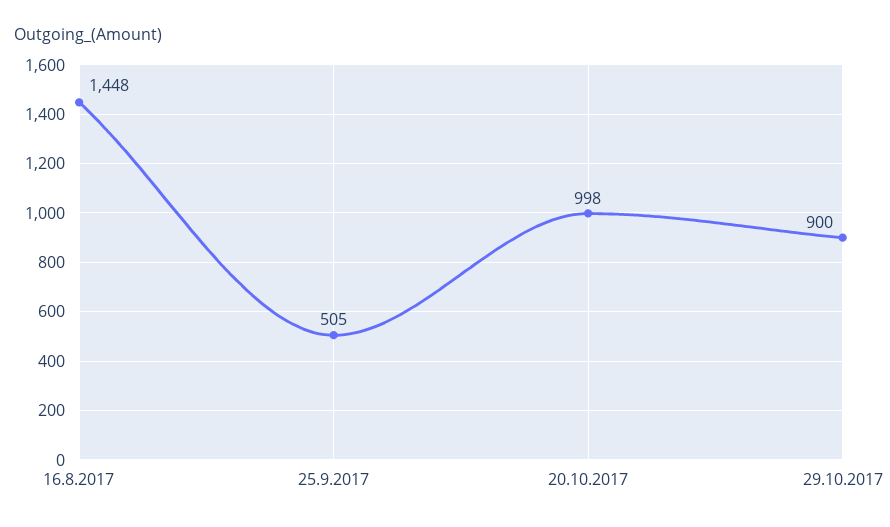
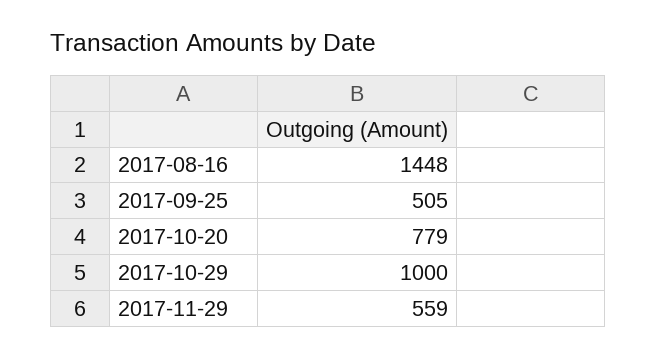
20.10.2017: 998 -> 779
29.10.2017: 900 -> 1000
2017-11-29: none -> 559

